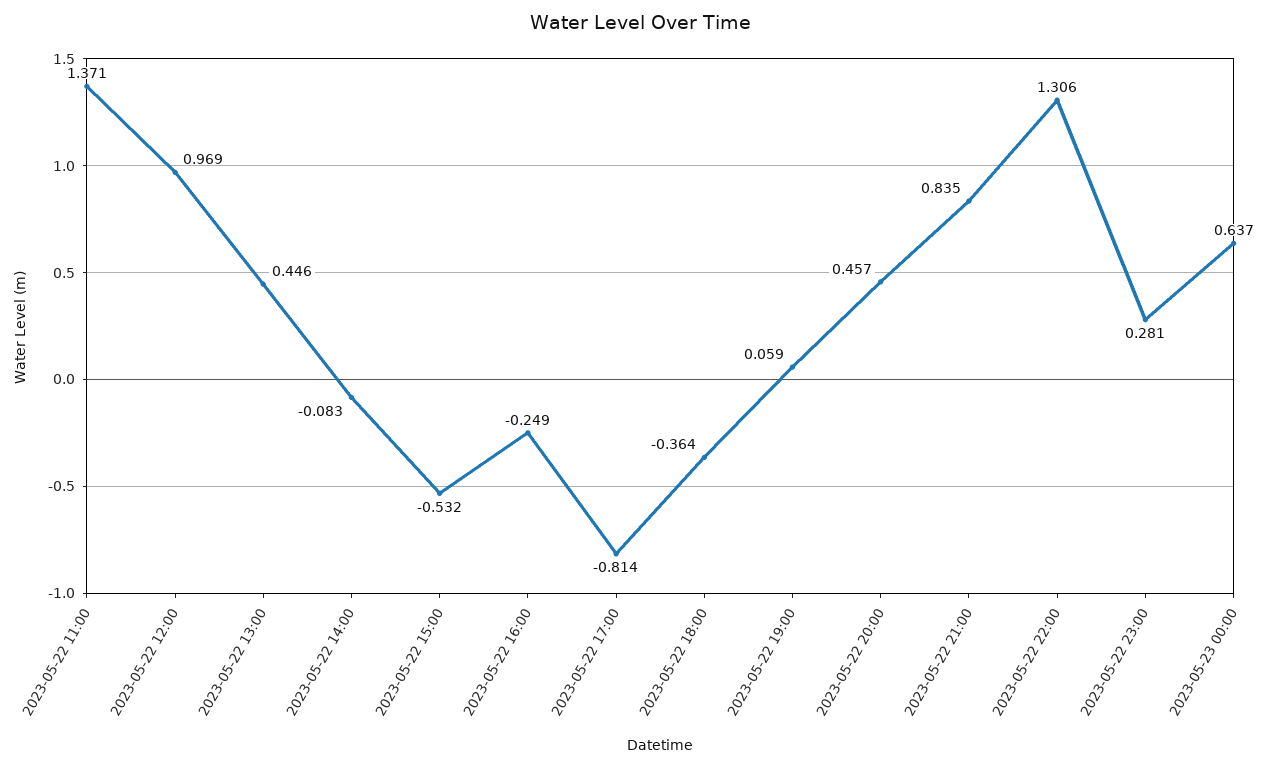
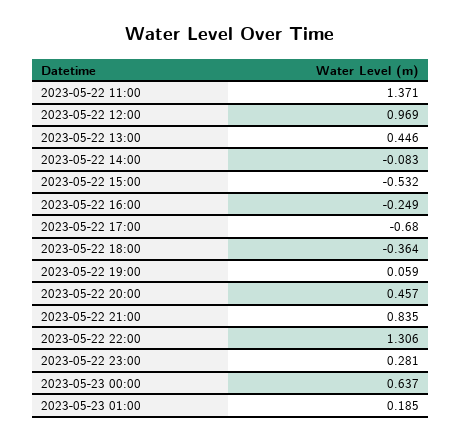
2023-05-22 17:00: -0.814 -> -0.68
2023-05-23 01:00: none -> 0.185

